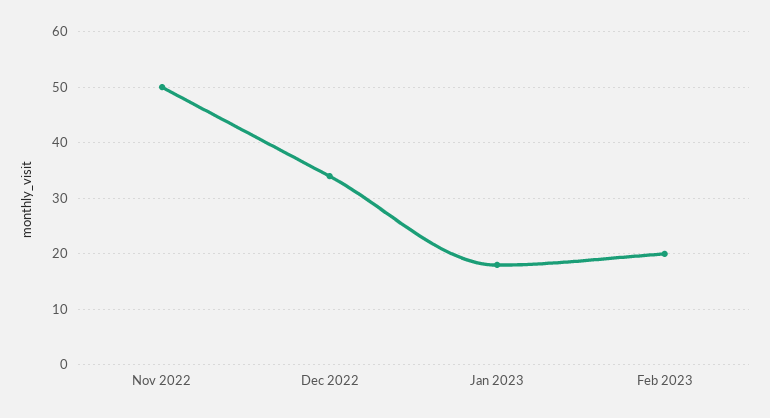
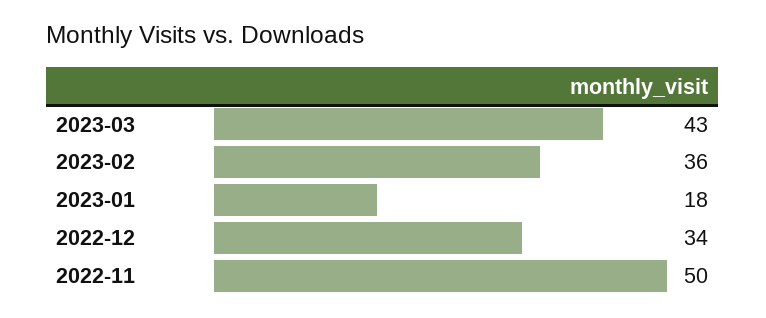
Feb 2023: 20 -> 36
2023-03: none -> 43

